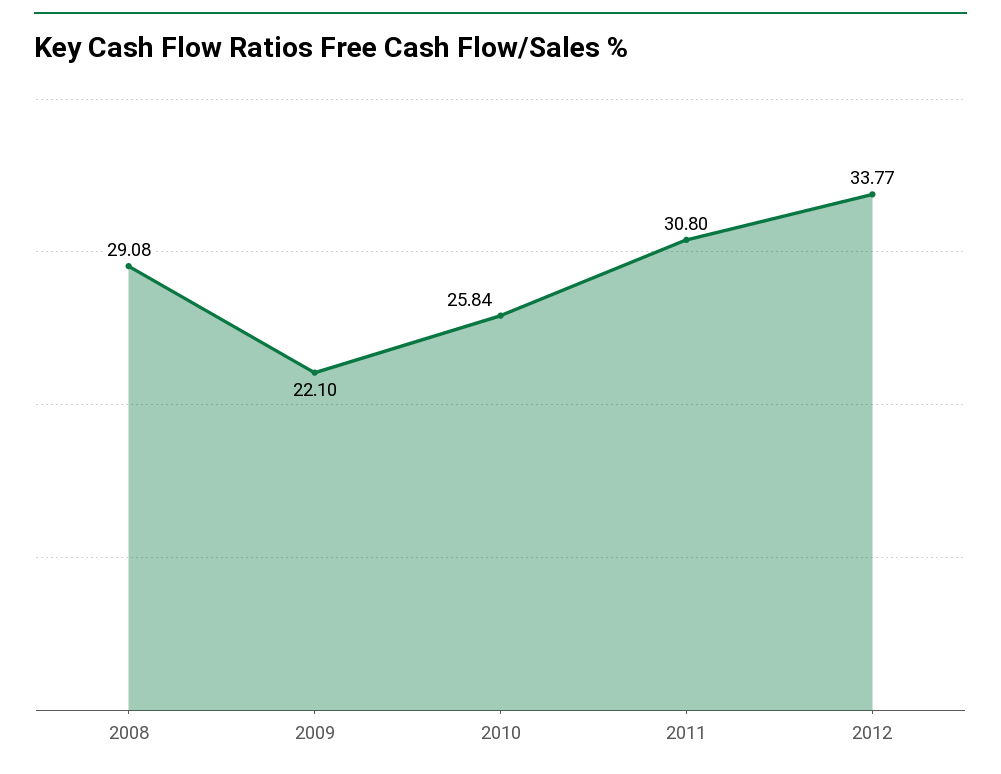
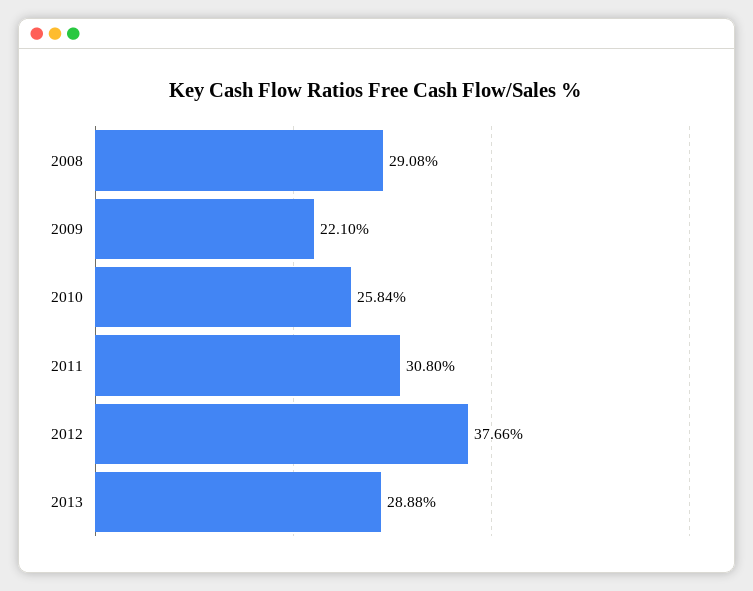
2012: 33.77 -> 37.66
2013: none -> 28.88

